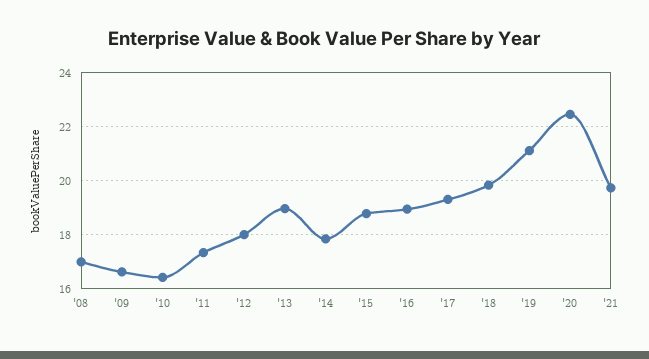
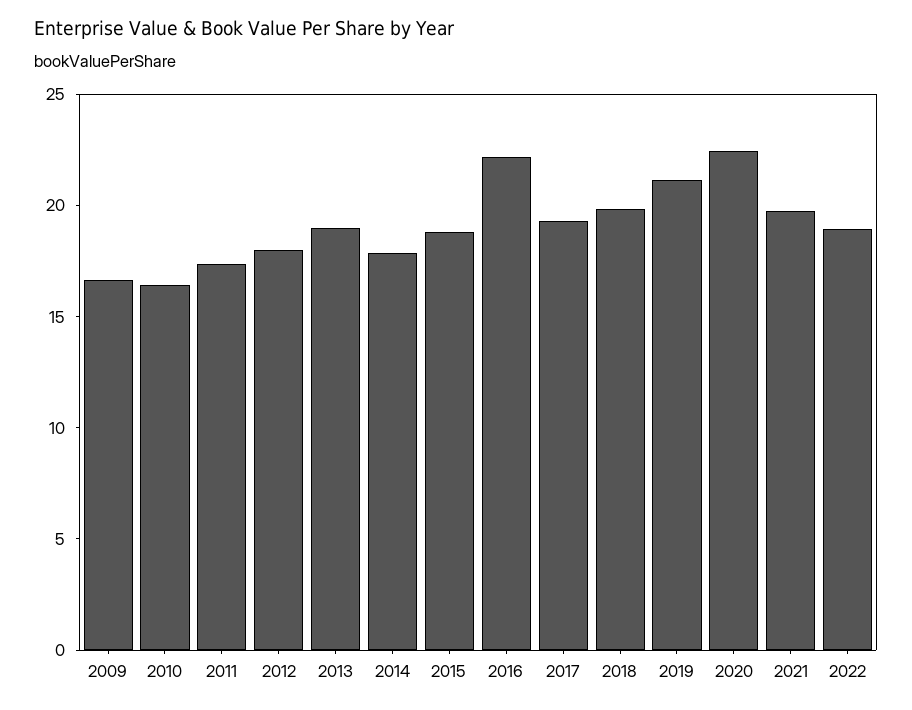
'08: 17 -> none
'16: 19 -> 22
2022: none -> 19

